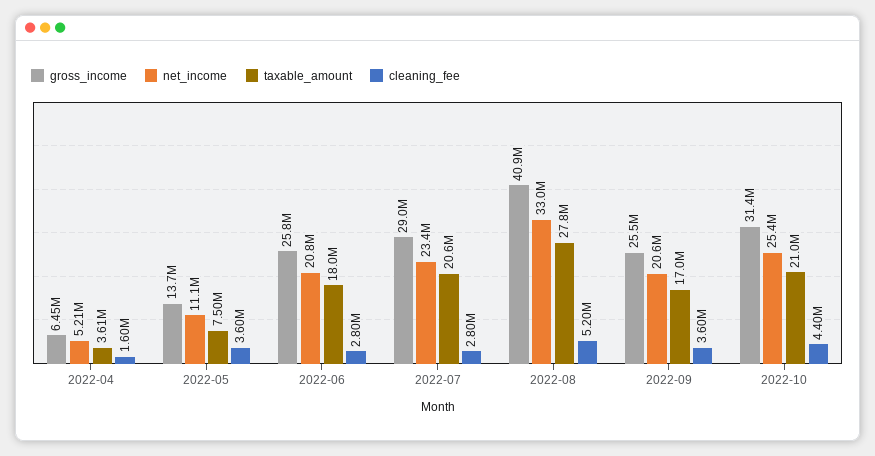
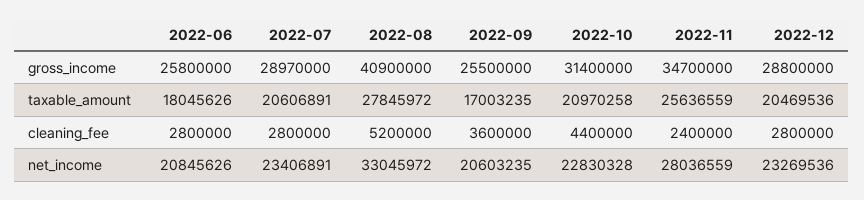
gross_income, 2022-04: 6450000 -> none
net_income, 2022-04: 5210000 -> none
taxable_amount, 2022-04: 3610000 -> none
cleaning_fee, 2022-04: 1600000 -> none
gross_income, 2022-05: 13700000 -> none
net_income, 2022-05: 11100000 -> none
taxable_amount, 2022-05: 7500000 -> none
cleaning_fee, 2022-05: 3600000 -> none
net_income, 2022-10: 25400000 -> 22830328
gross_income, 2022-11: none -> 34700000
gross_income, 2022-12: none -> 28800000
taxable_amount, 2022-11: none -> 25636559
taxable_amount, 2022-12: none -> 20469536
cleaning_fee, 2022-11: none -> 2400000
cleaning_fee, 2022-12: none -> 2800000
net_income, 2022-11: none -> 28036559
net_income, 2022-12: none -> 23269536

